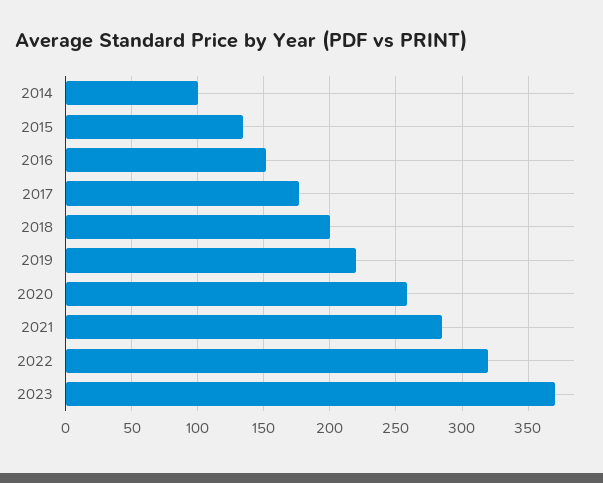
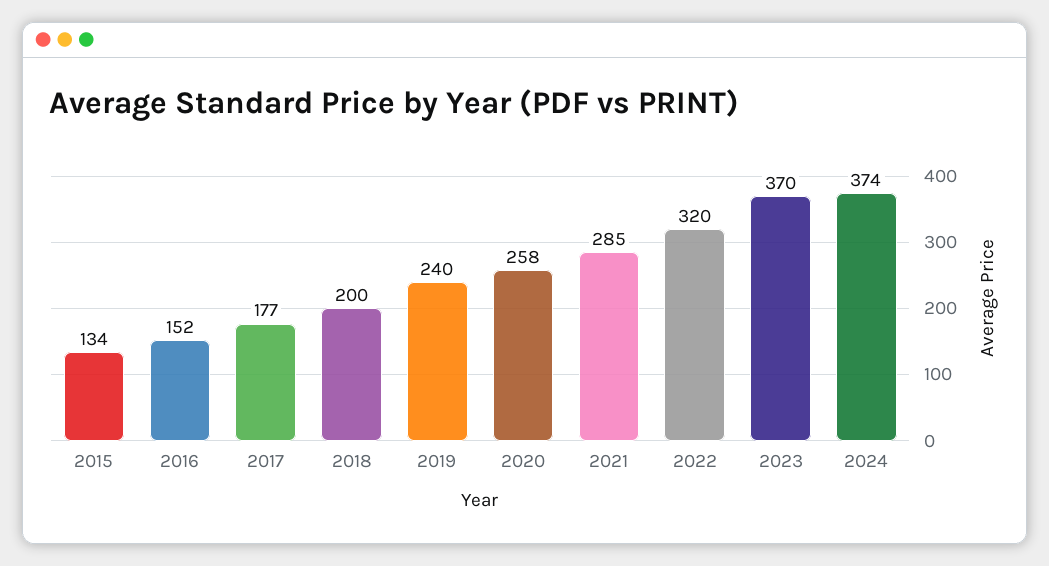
2014: 100 -> none
2019: 220 -> 240
2024: none -> 374

